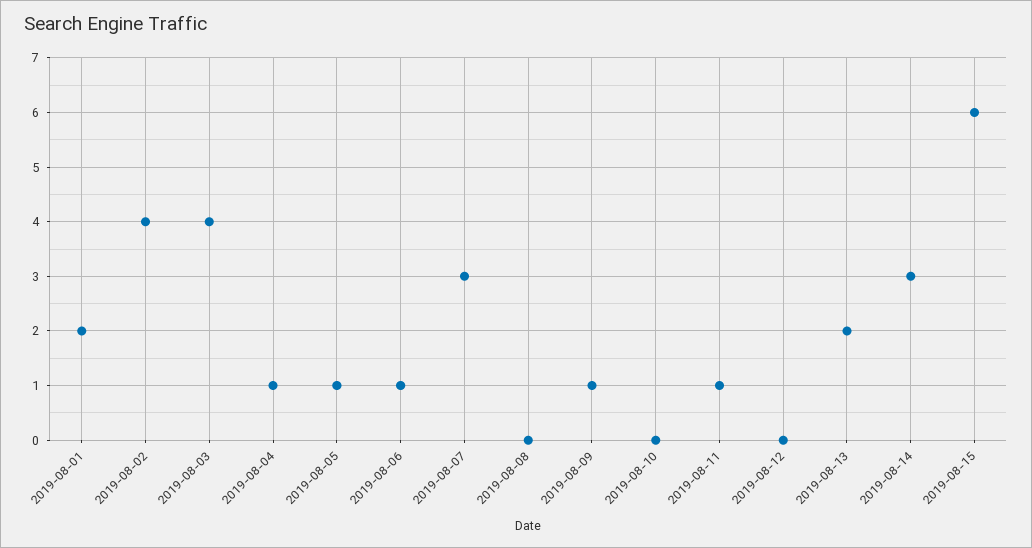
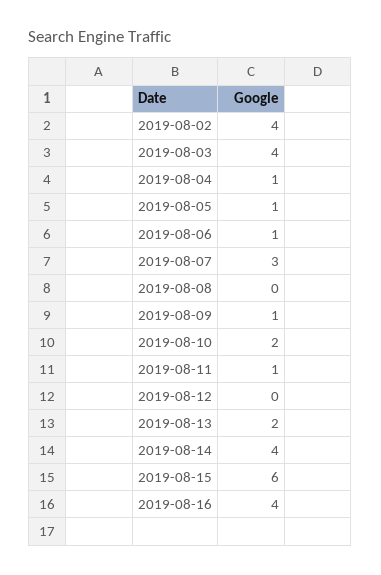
2019-08-01: 2 -> none
2019-08-10: 0 -> 2
2019-08-14: 3 -> 4
2019-08-16: none -> 4

